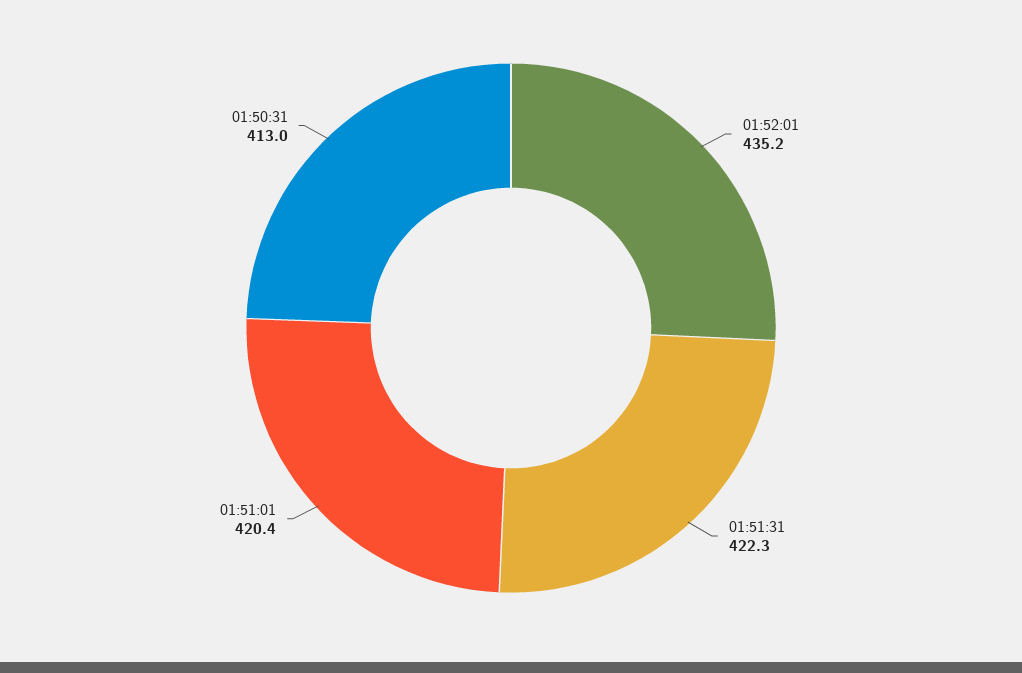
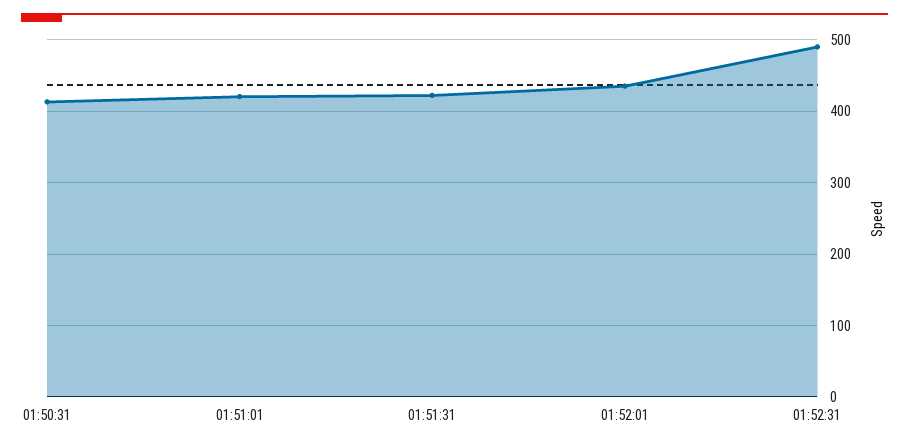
01:52:31: none -> 490

